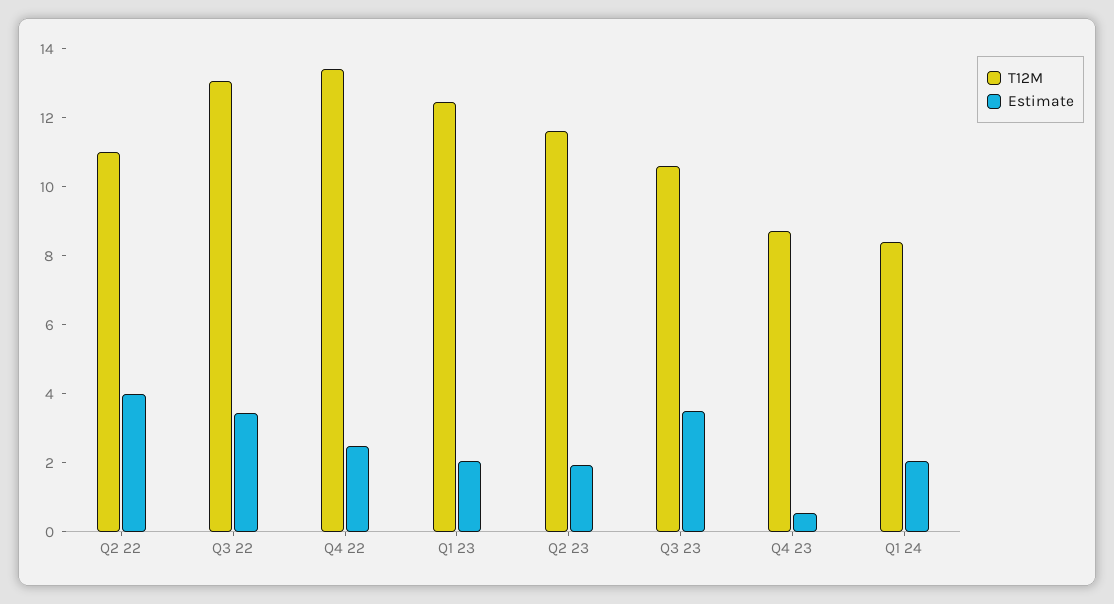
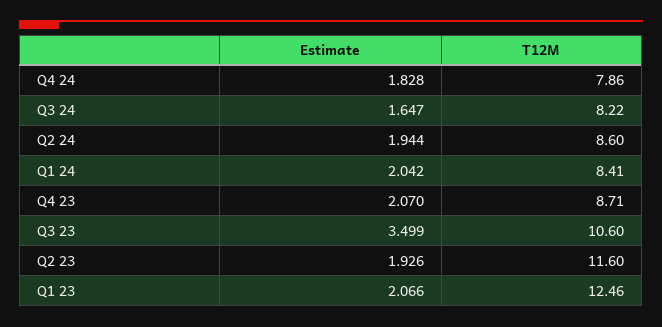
T12M, Q2 22: 11 -> none
Estimate, Q2 22: 4 -> none
T12M, Q3 22: 13 -> none
Estimate, Q3 22: 3.5 -> none
T12M, Q4 22: 13.5 -> none
Estimate, Q4 22: 2.5 -> none
Estimate, Q4 23: 0.5 -> 2.07
Estimate, Q4 24: none -> 1.828
T12M, Q4 24: none -> 7.86
Estimate, Q3 24: none -> 1.647
T12M, Q3 24: none -> 8.22
Estimate, Q2 24: none -> 1.944
T12M, Q2 24: none -> 8.6

